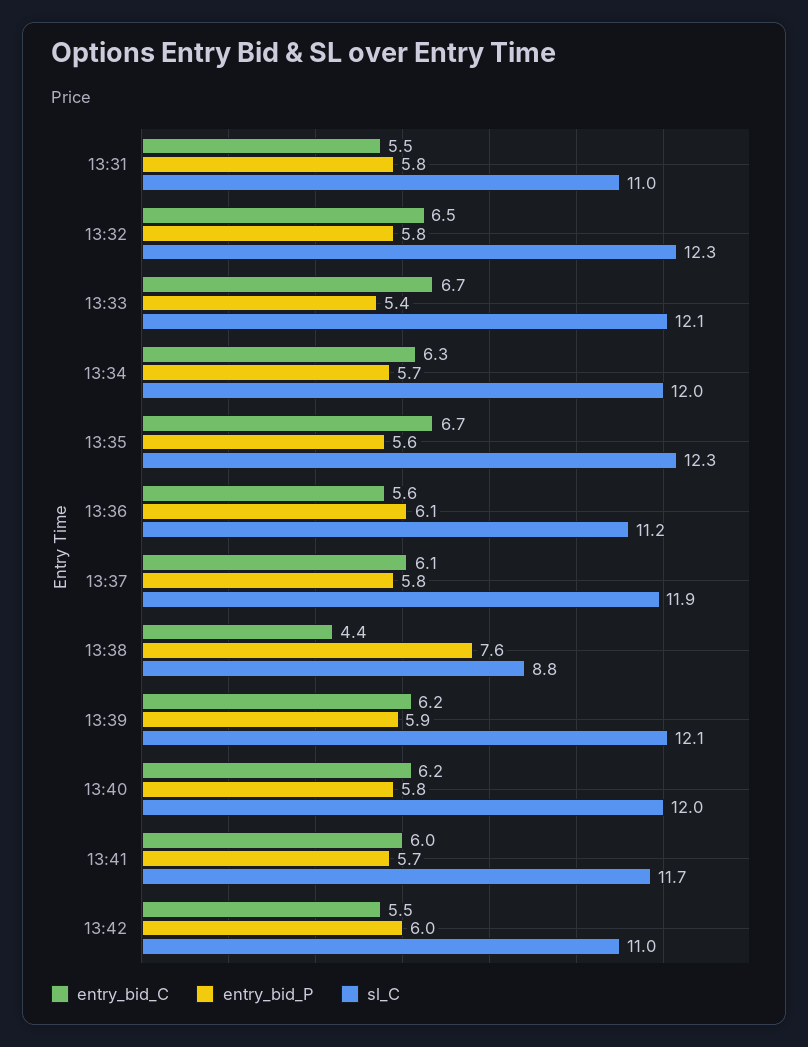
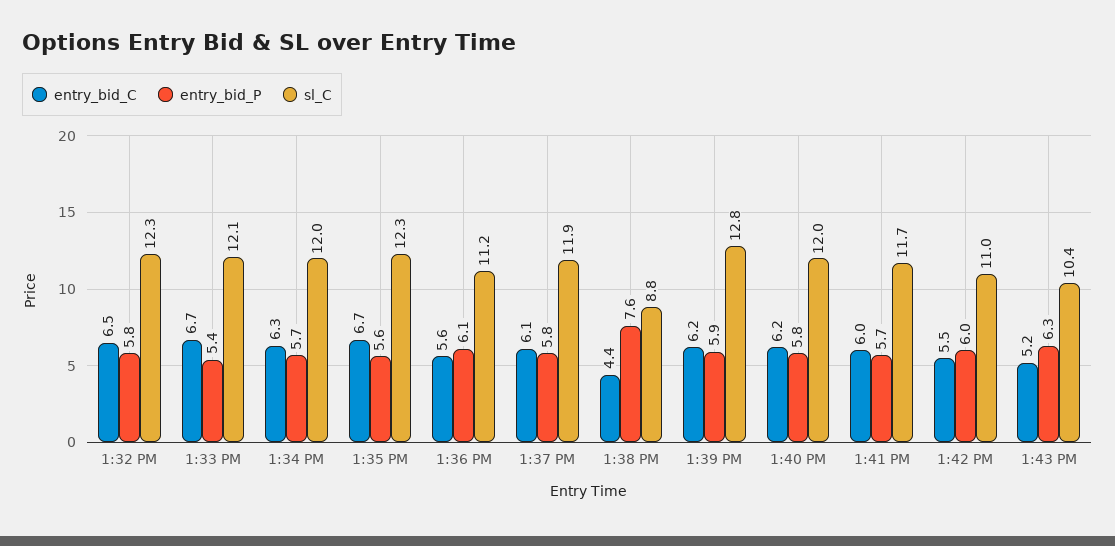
entry_bid_C, 13:31: 5.5 -> none
entry_bid_P, 13:31: 5.8 -> none
sl_C, 13:31: 11 -> none
sl_C, 13:39: 12.1 -> 12.8
entry_bid_C, 1:43 PM: none -> 5.2
entry_bid_P, 1:43 PM: none -> 6.3
sl_C, 1:43 PM: none -> 10.4

